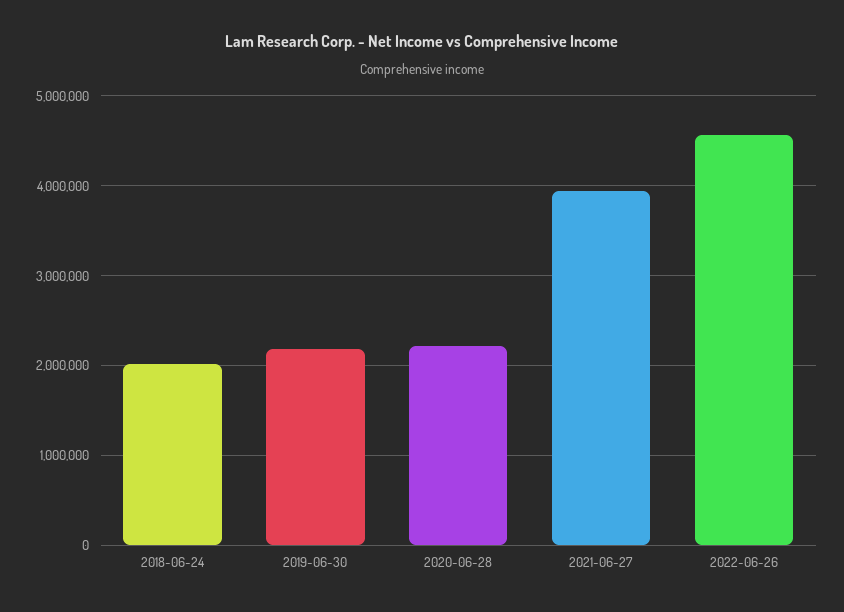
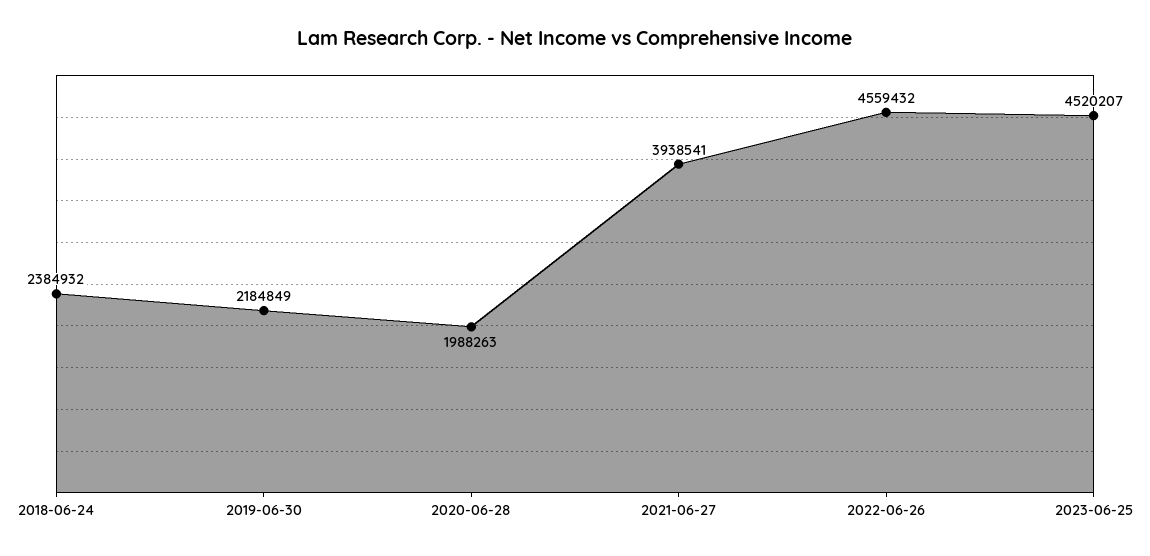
2018-06-24: 2000000 -> 2384932
2020-06-28: 2200000 -> 1988263
2023-06-25: none -> 4520207

